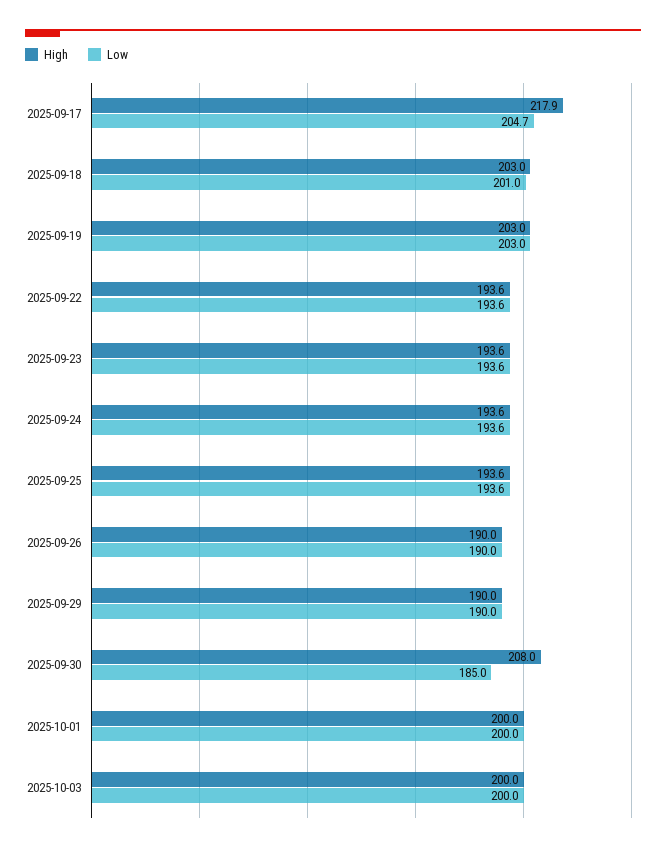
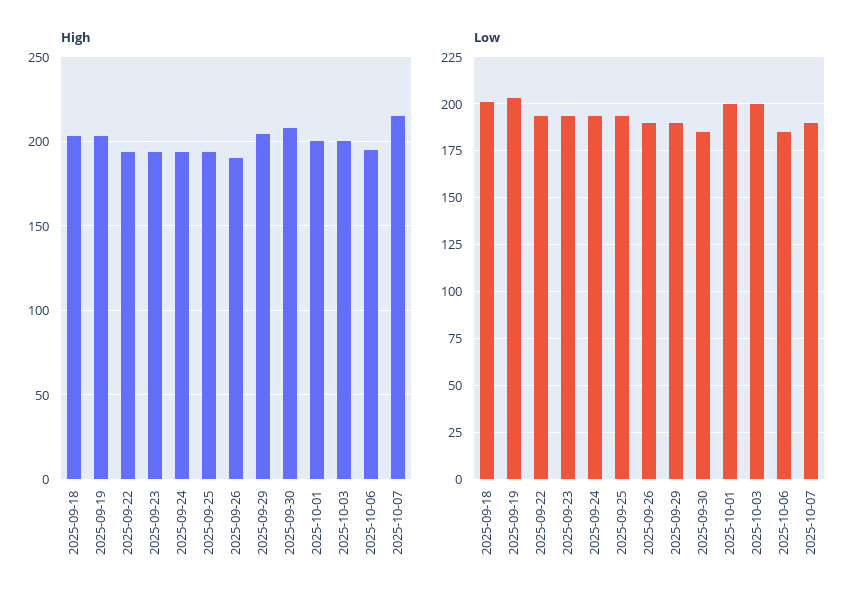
High, 2025-09-17: 217.9 -> none
Low, 2025-09-17: 204.7 -> none
High, 2025-09-29: 190 -> 205
High, 2025-10-06: none -> 195
High, 2025-10-07: none -> 215
Low, 2025-10-06: none -> 185
Low, 2025-10-07: none -> 190

